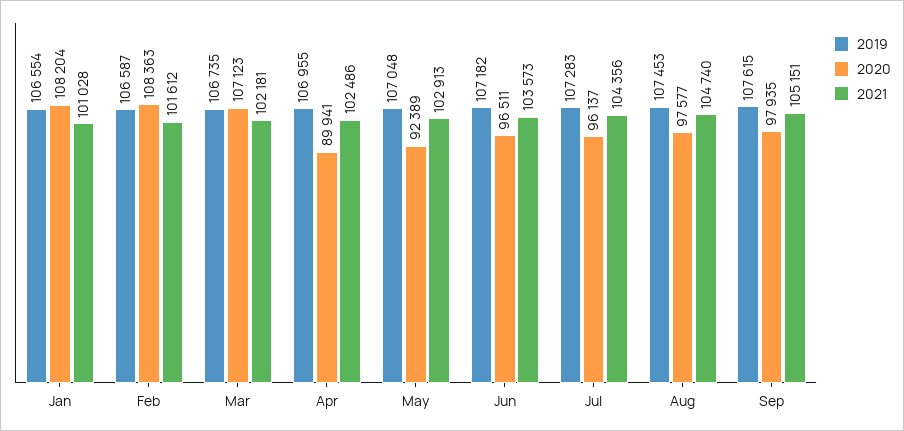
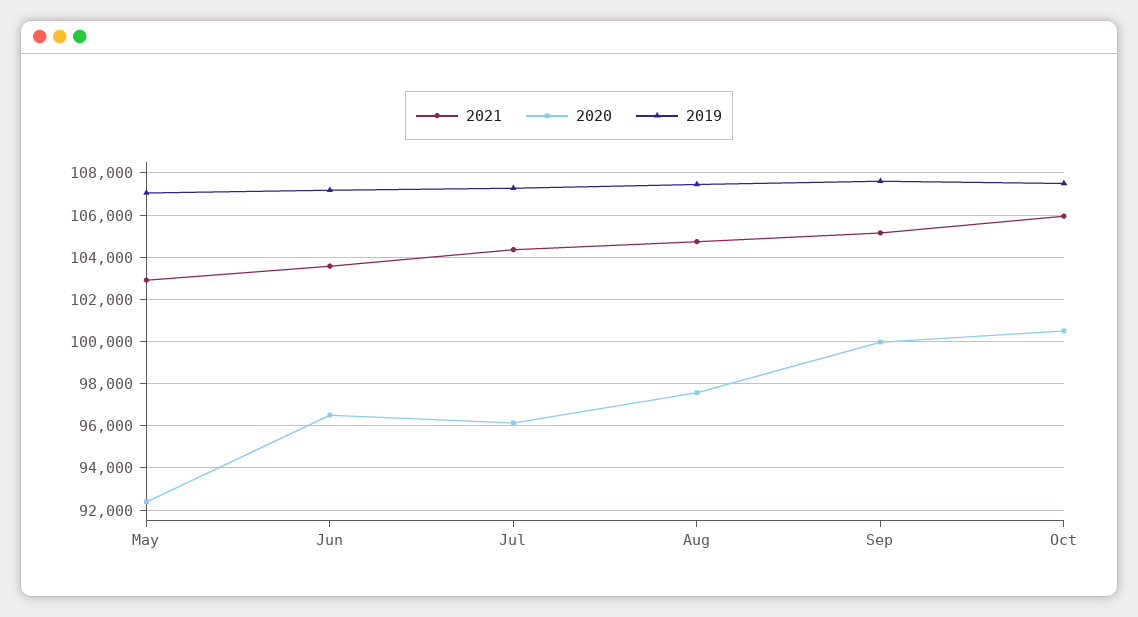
2019, Jan: 106554 -> none
2020, Jan: 108204 -> none
2021, Jan: 101028 -> none
2019, Feb: 106587 -> none
2020, Feb: 108363 -> none
2021, Feb: 101612 -> none
2019, Mar: 106735 -> none
2020, Mar: 107123 -> none
2021, Mar: 102181 -> none
2019, Apr: 106955 -> none
2020, Apr: 89941 -> none
2021, Apr: 102486 -> none
2020, Sep: 97935 -> 100000
2021, Oct: none -> 106000
2020, Oct: none -> 100500
2019, Oct: none -> 107500

